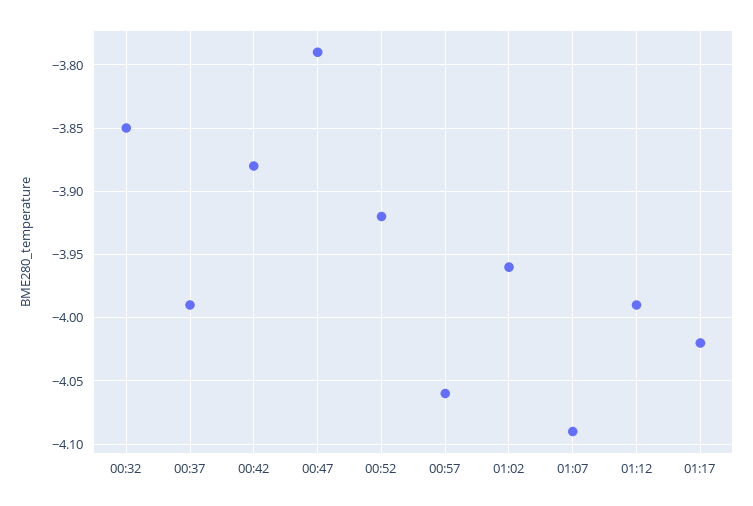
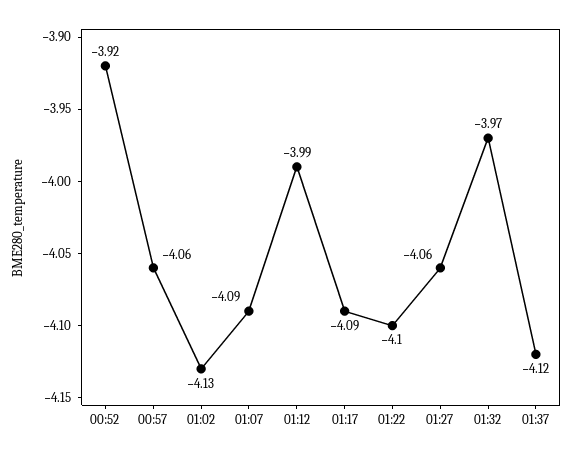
00:32: -3.85 -> none
00:37: -3.99 -> none
00:42: -3.88 -> none
00:47: -3.79 -> none
01:02: -3.96 -> -4.13
01:17: -4.02 -> -4.09
01:22: none -> -4.1
01:27: none -> -4.06
01:32: none -> -3.97
01:37: none -> -4.12

